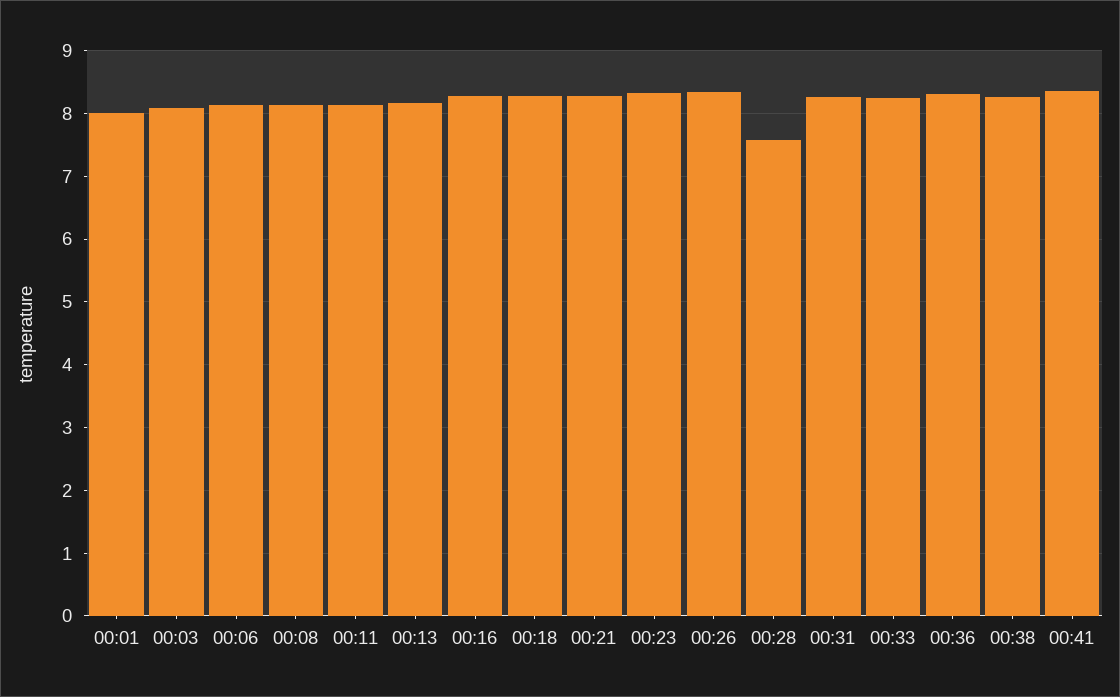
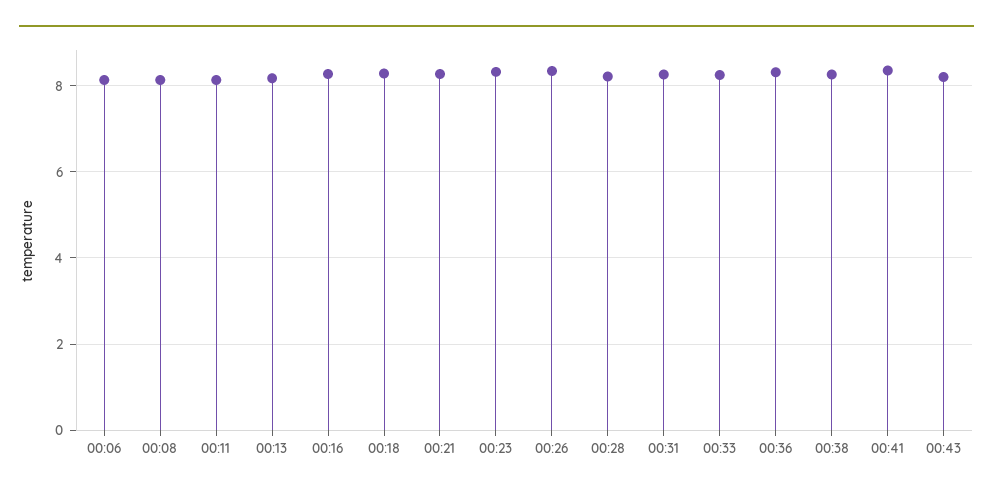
00:01: 8 -> none
00:03: 8.1 -> none
00:28: 7.6 -> 8.2
00:43: none -> 8.2

